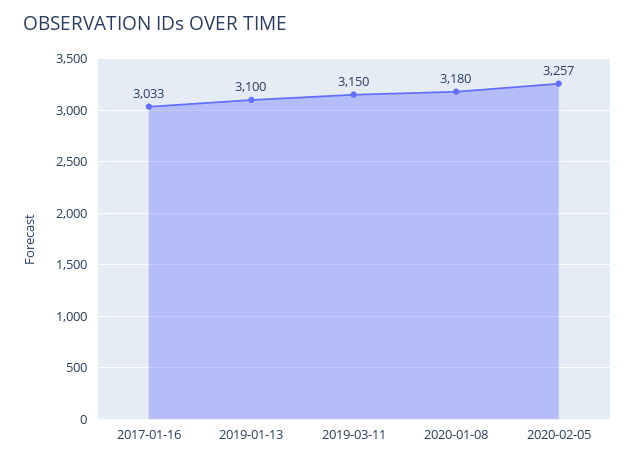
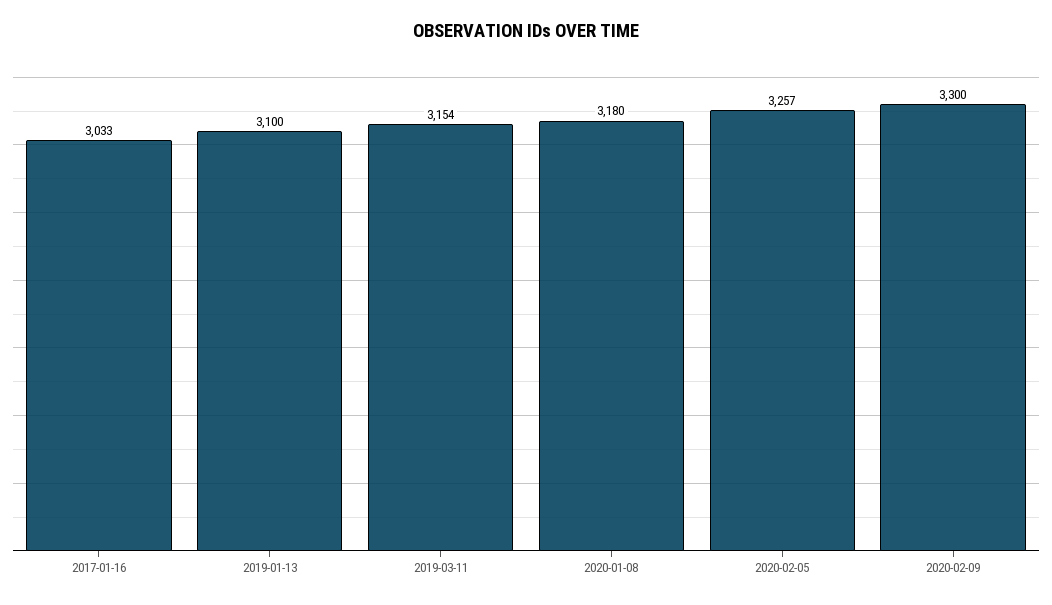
2019-03-11: 3150 -> 3154
2020-02-09: none -> 3300

